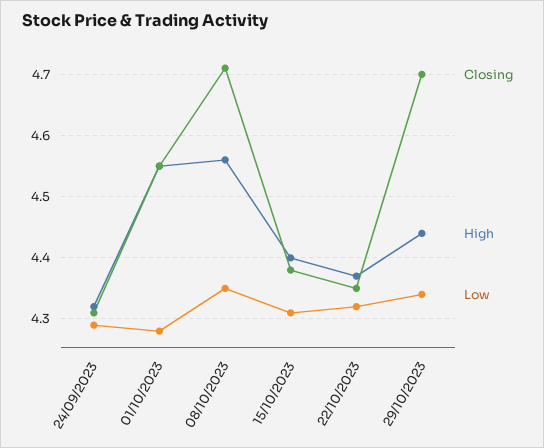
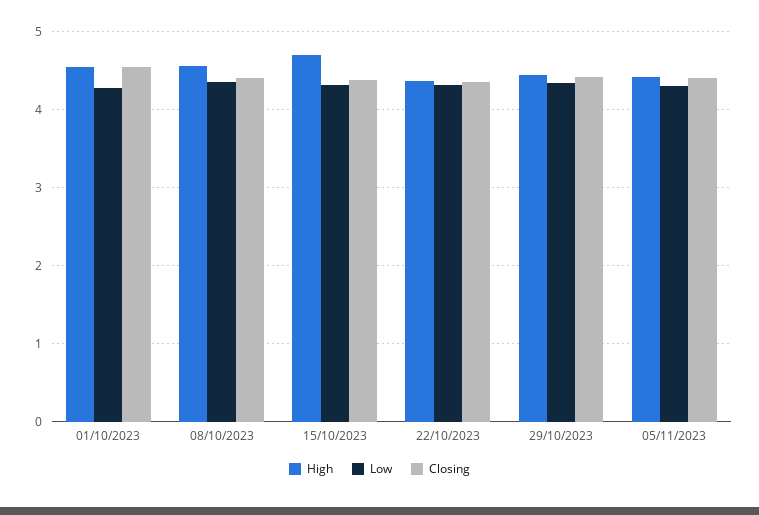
Closing, 24/09/2023: 4.31 -> none
High, 24/09/2023: 4.32 -> none
Low, 24/09/2023: 4.29 -> none
Closing, 08/10/2023: 4.71 -> 4.4
High, 15/10/2023: 4.4 -> 4.7
Closing, 29/10/2023: 4.7 -> 4.4
High, 05/11/2023: none -> 4.4
Low, 05/11/2023: none -> 4.3
Closing, 05/11/2023: none -> 4.4

